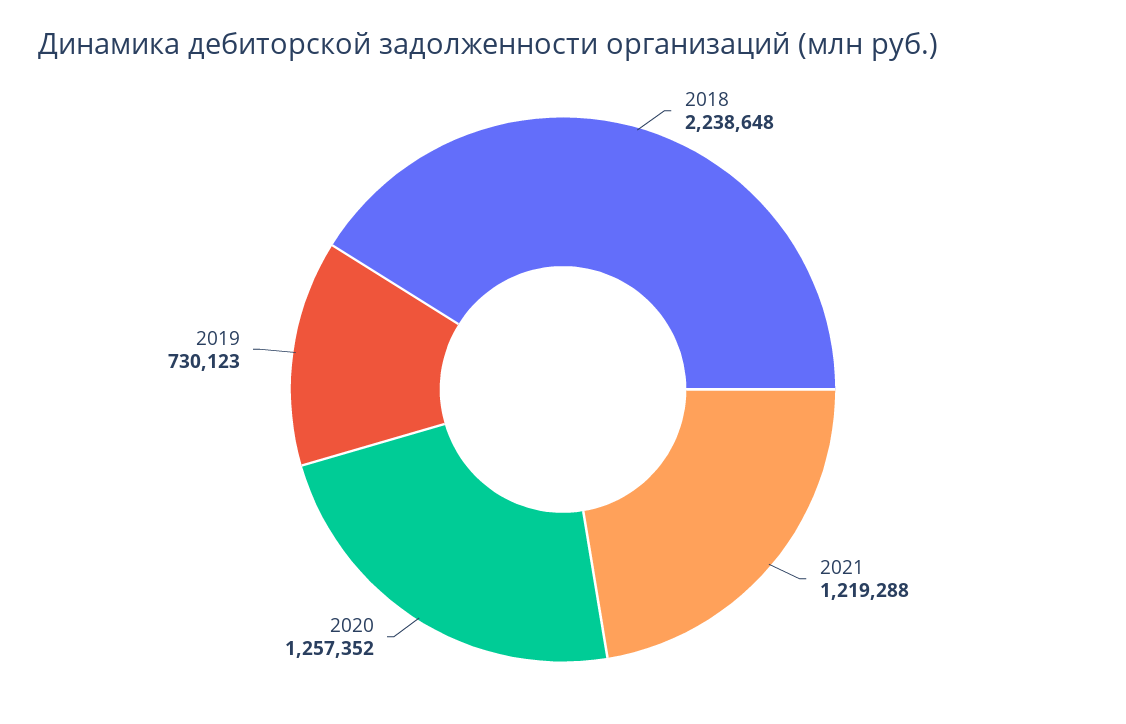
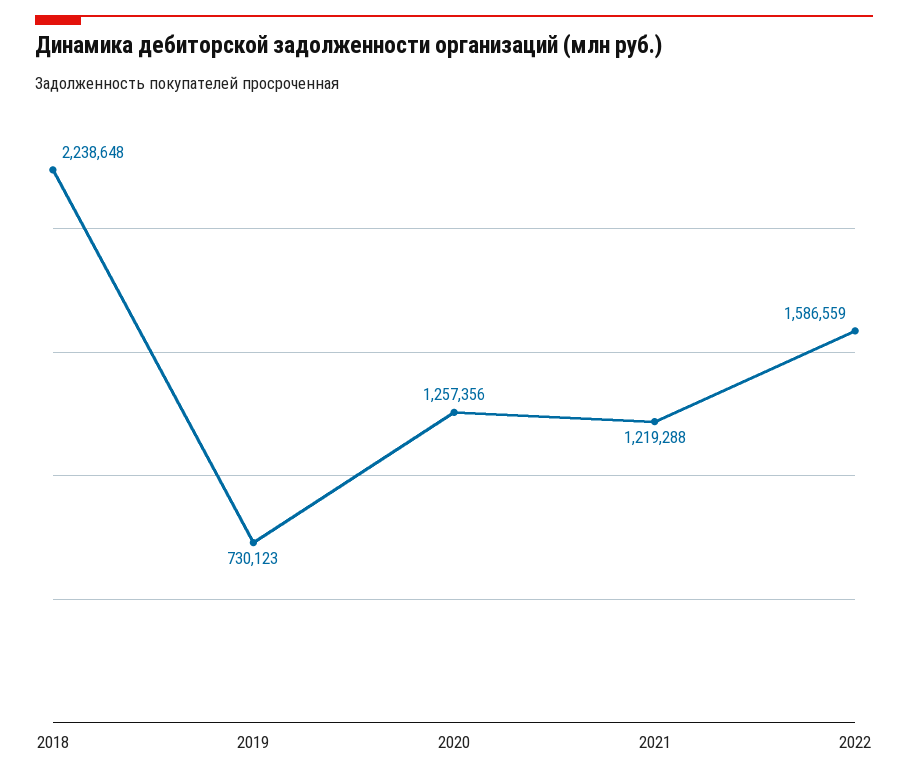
2020: 1257352 -> 1257356
2022: none -> 1586559

